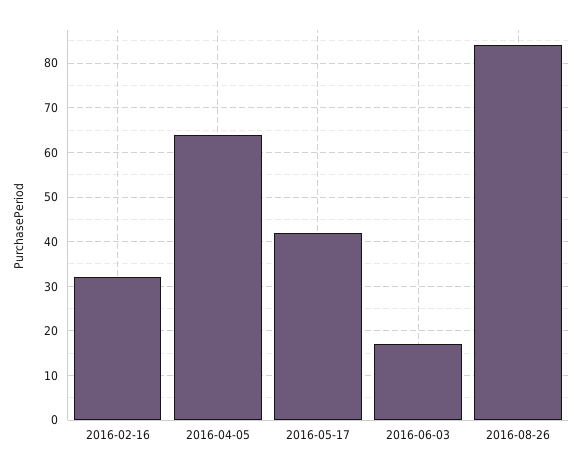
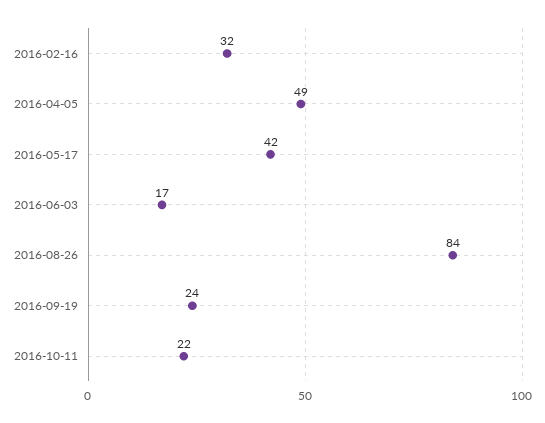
2016-04-05: 65 -> 49
2016-09-19: none -> 24
2016-10-11: none -> 22

